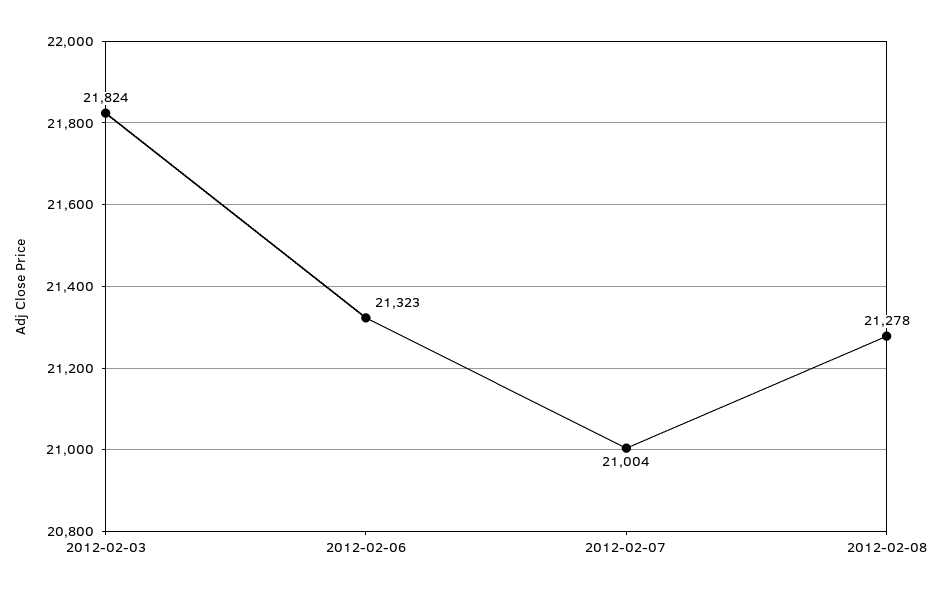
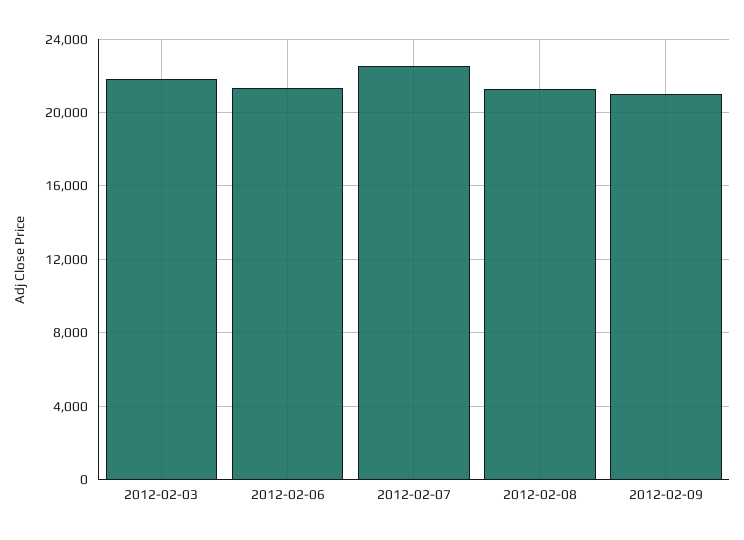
2012-02-07: 21004 -> 22500
2012-02-09: none -> 21000

